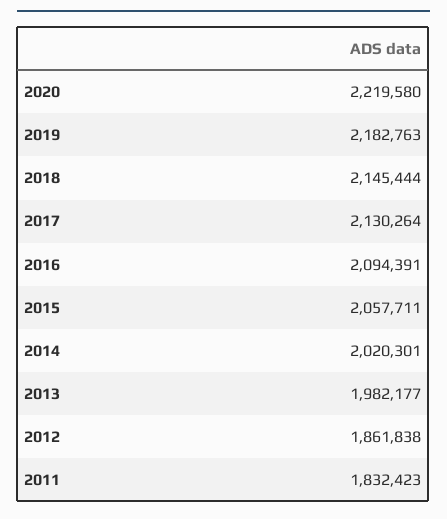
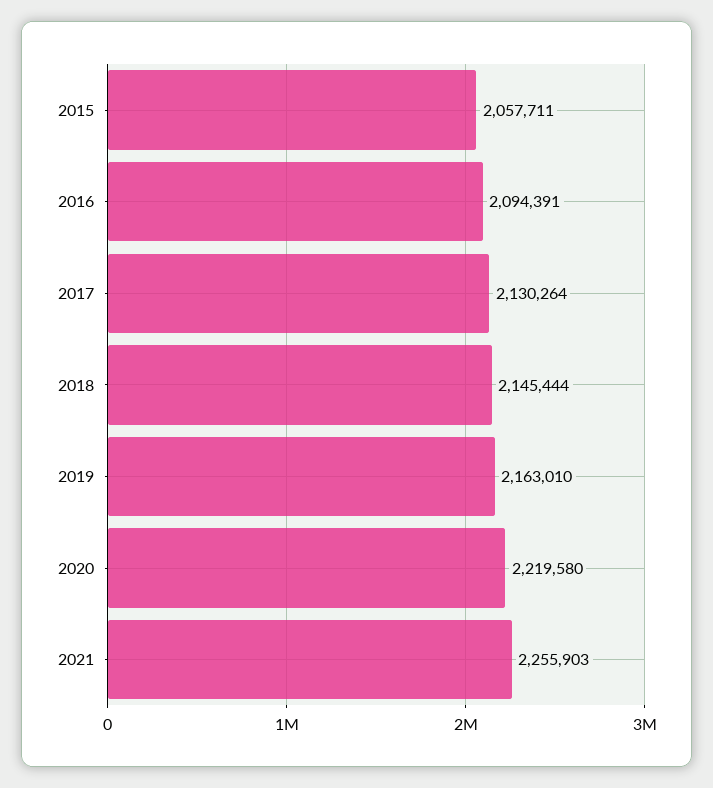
2019: 2182763 -> 2163010
2014: 2020301 -> none
2013: 1982177 -> none
2012: 1861838 -> none
2011: 1832423 -> none
2021: none -> 2255903

